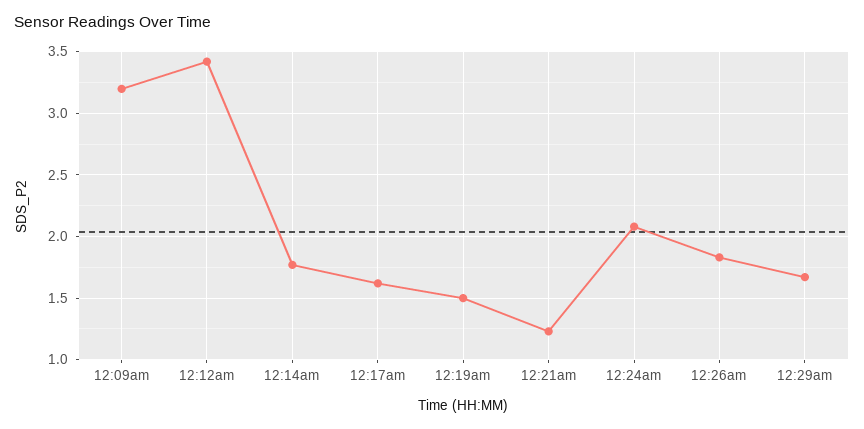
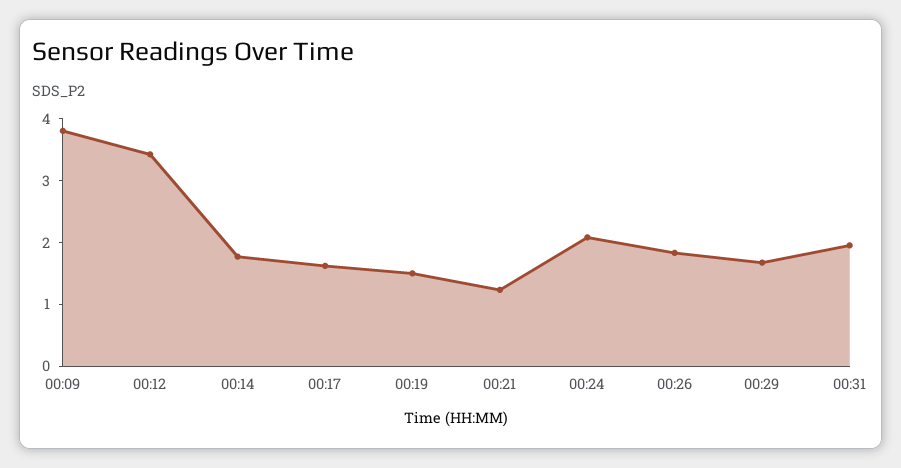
12:09am: 3.2 -> 3.8
00:31: none -> 2

